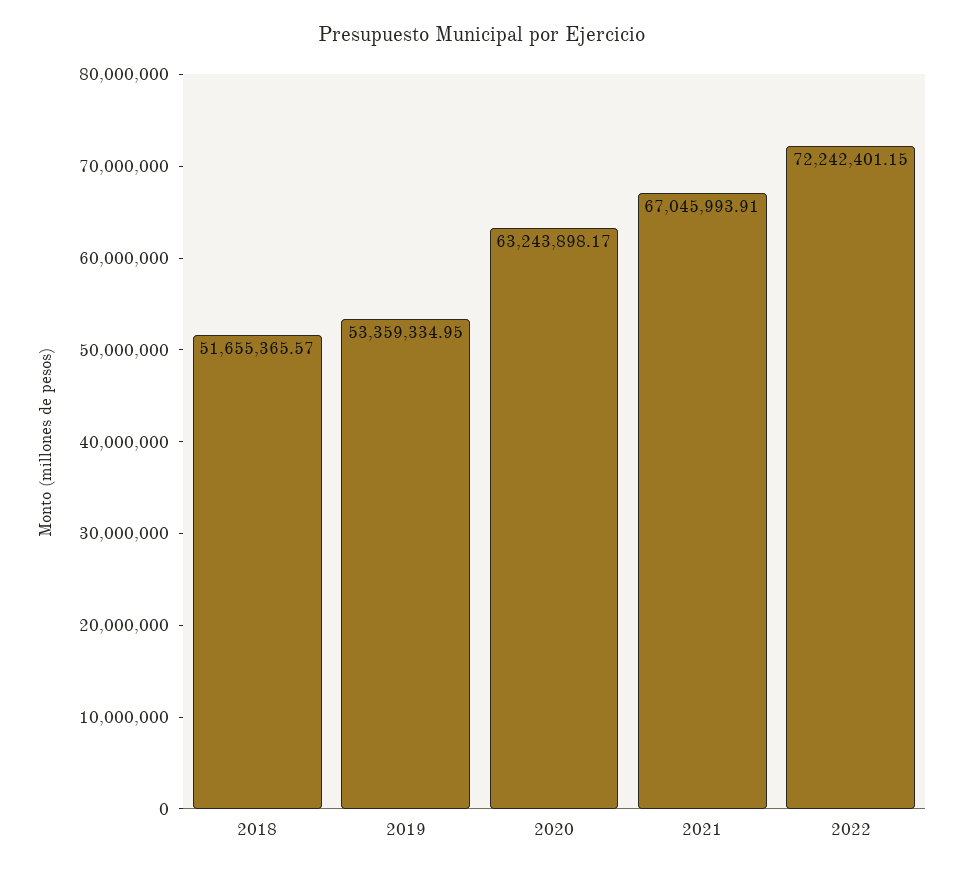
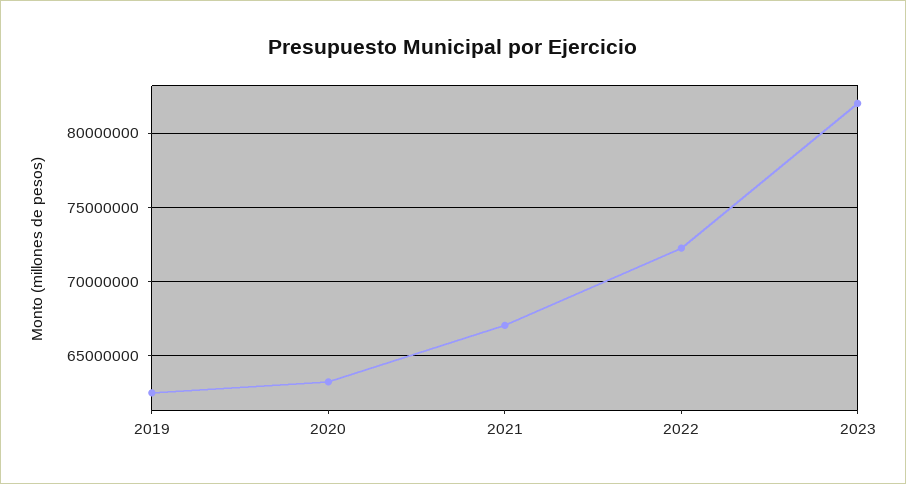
2018: 51655365.57 -> none
2019: 53359334.95 -> 62500000
2023: none -> 82000000

